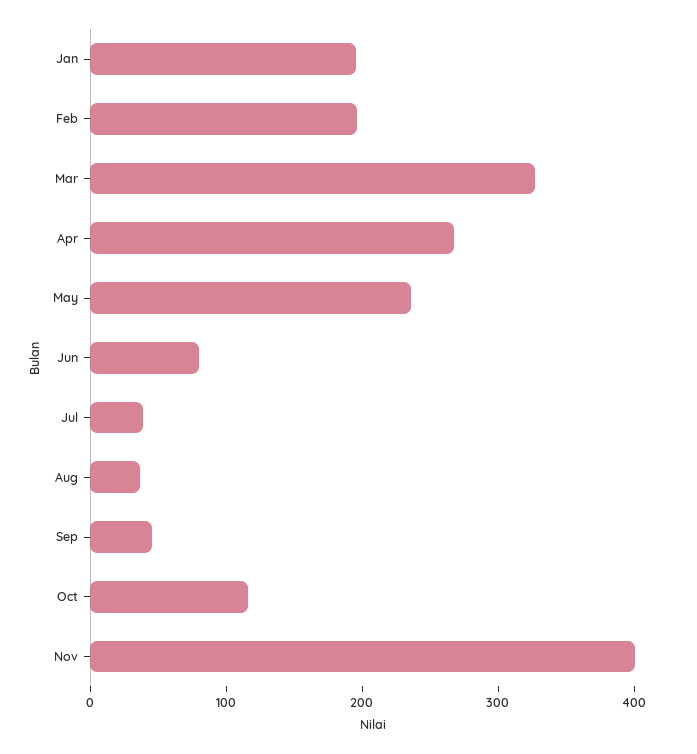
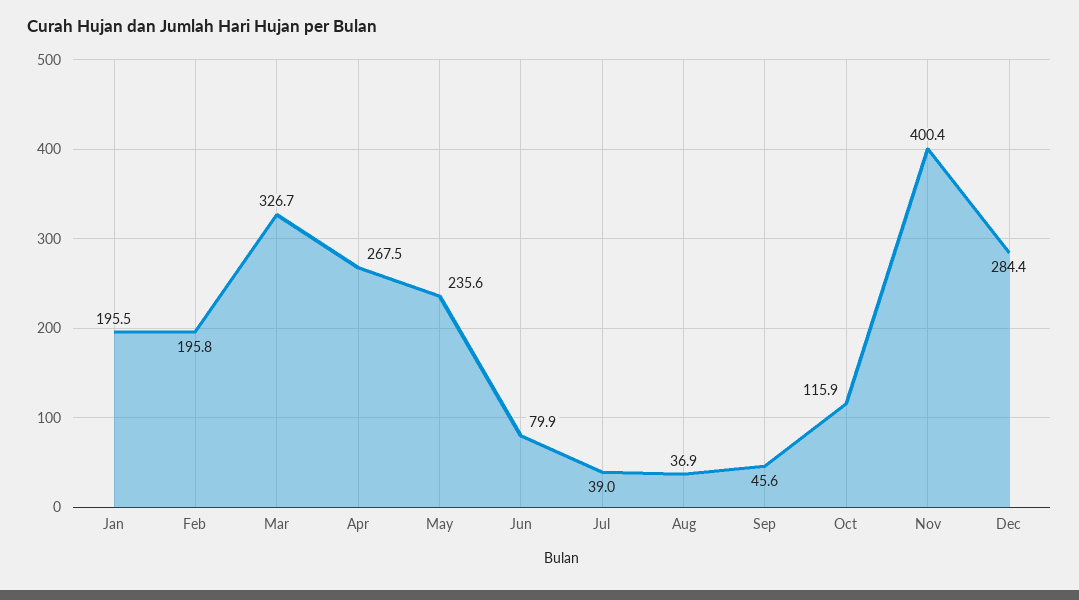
Dec: none -> 284.4

